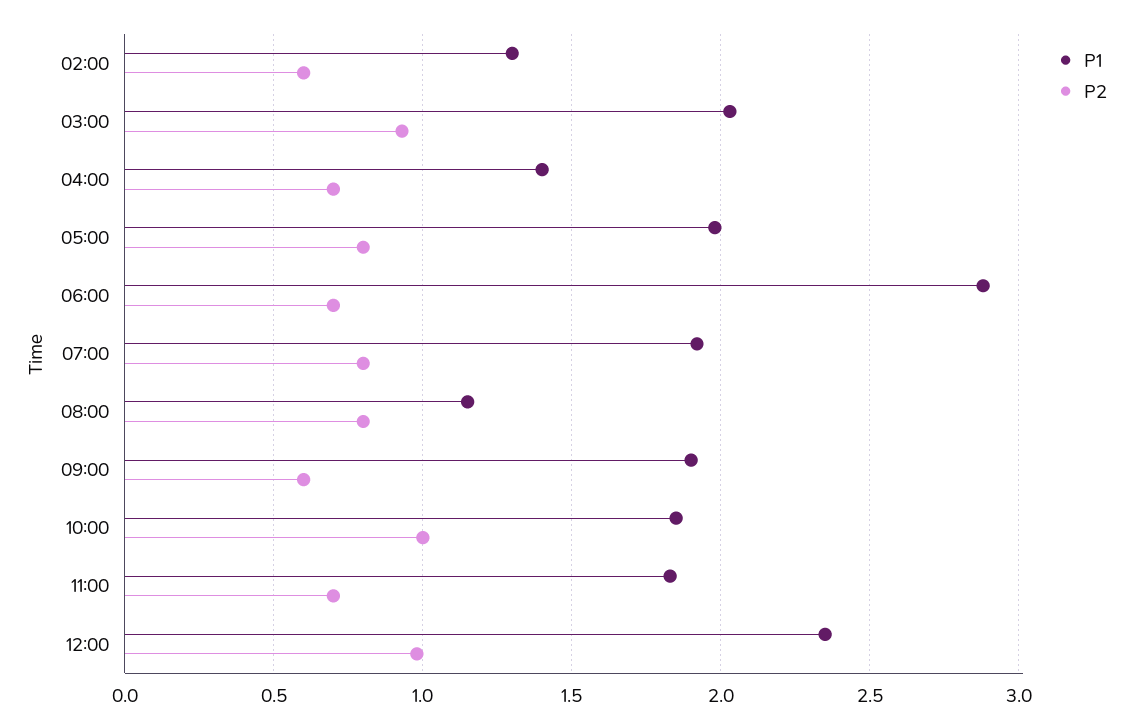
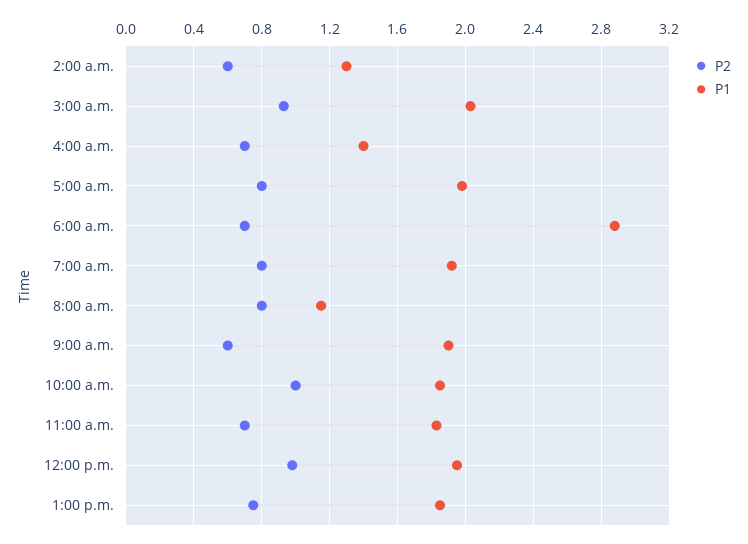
P1, 12:00: 2.35 -> 1.95
P2, 1:00 p.m.: none -> 0.75
P1, 1:00 p.m.: none -> 1.85

